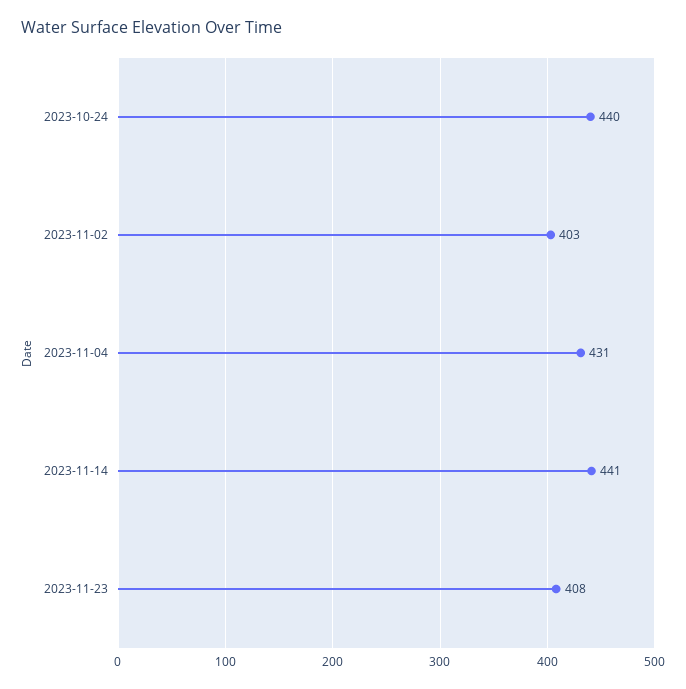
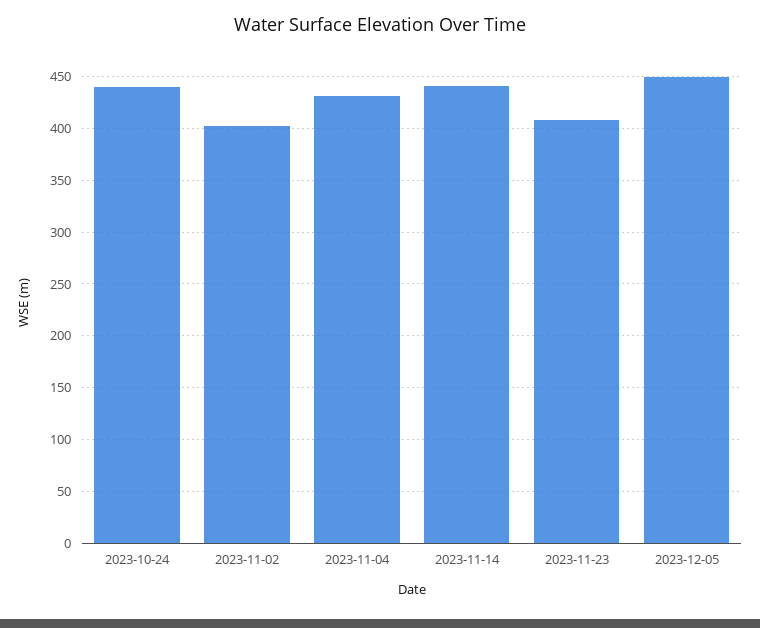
2023-12-05: none -> 450

